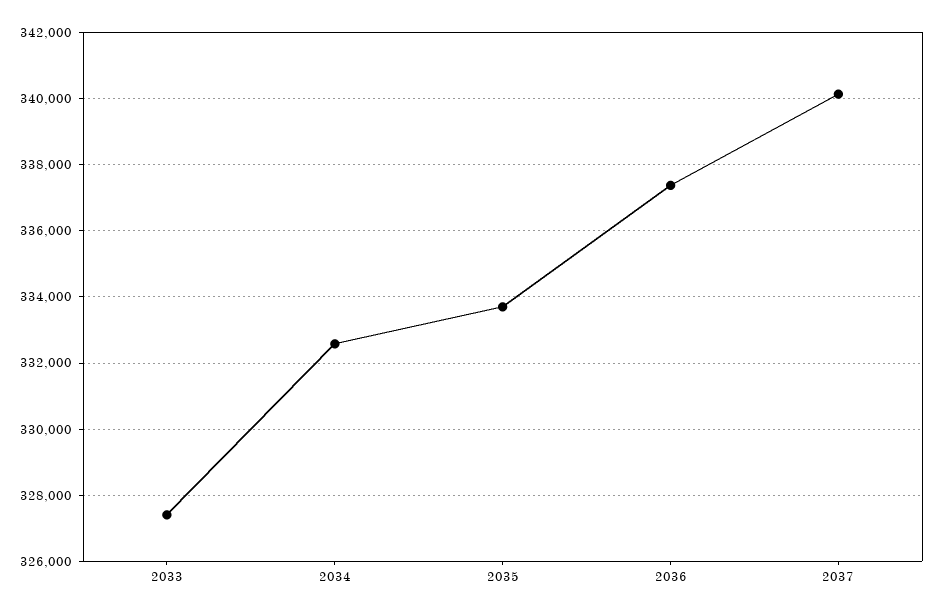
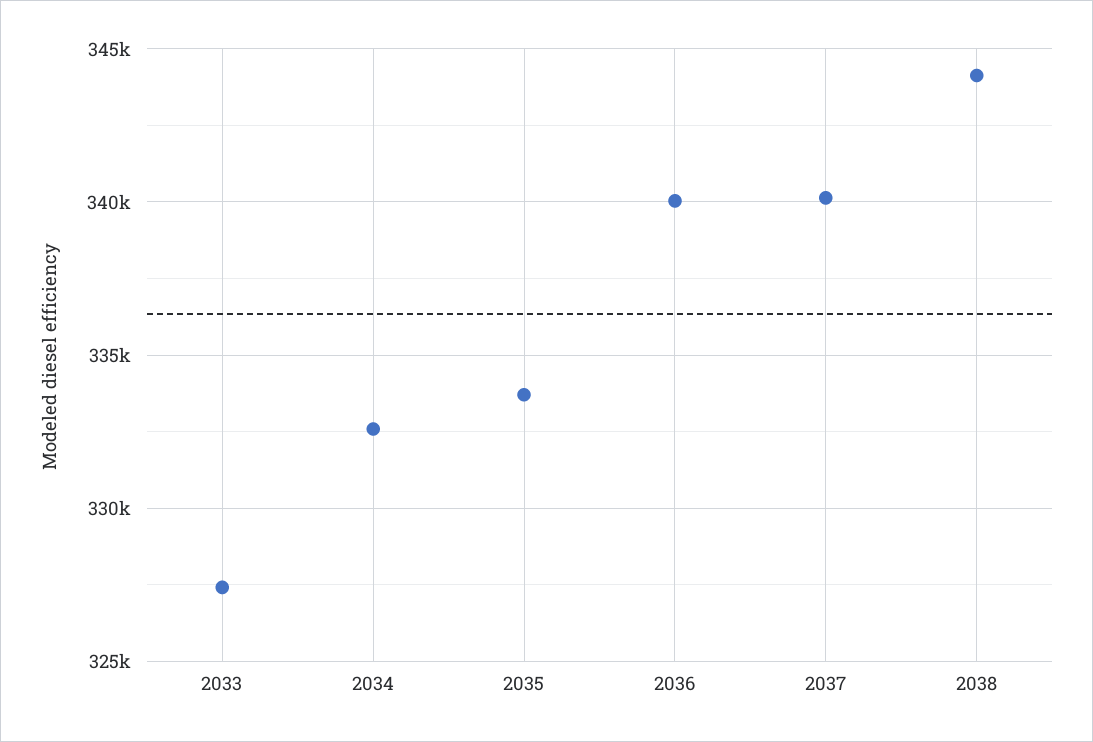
2036: 337400 -> 340000
2038: none -> 344000

